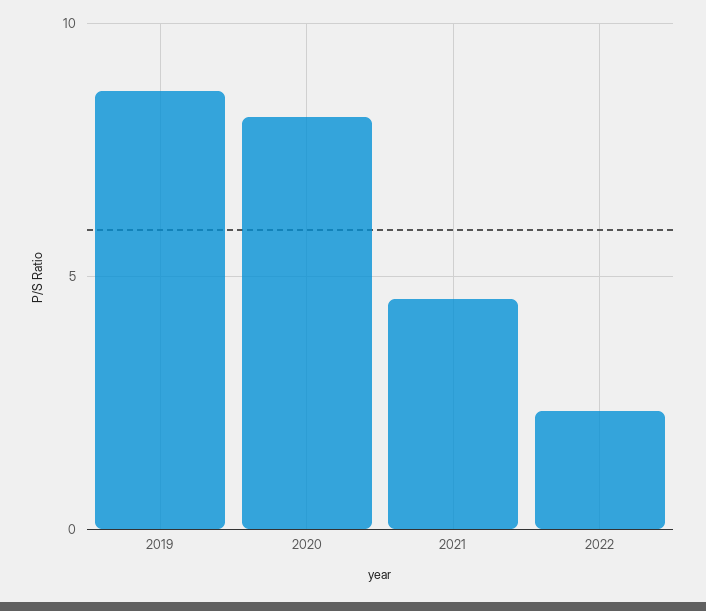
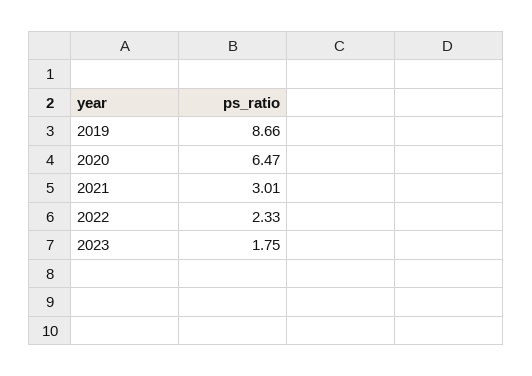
2020: 8 -> 6.47
2021: 4.5 -> 3.01
2023: none -> 1.75

